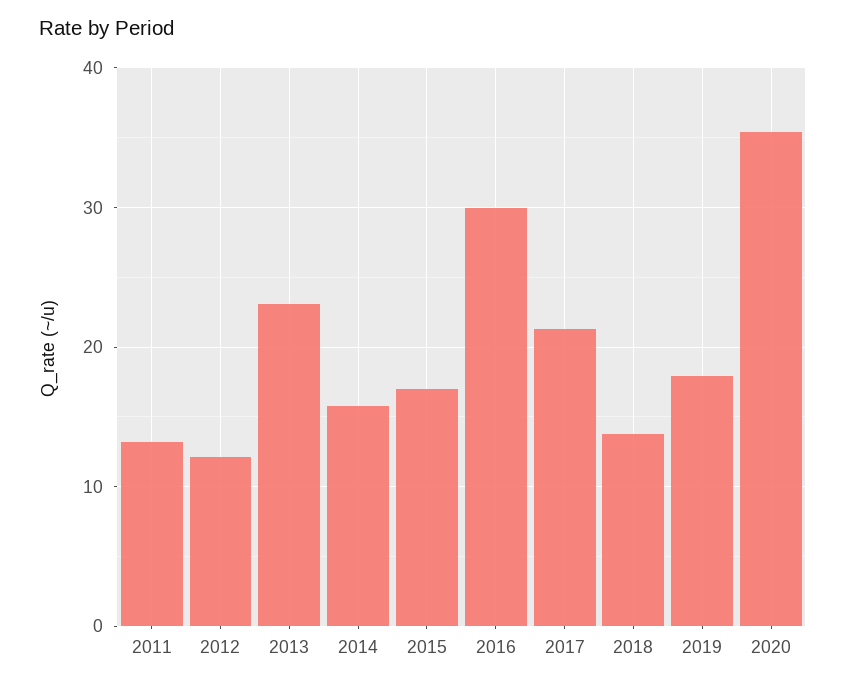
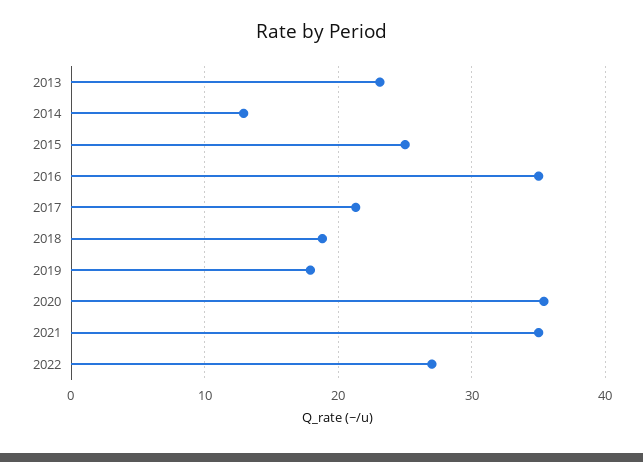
2011: 13 -> none
2012: 12 -> none
2014: 16 -> 13
2015: 17 -> 25
2016: 30 -> 35
2018: 14 -> 19
2021: none -> 35
2022: none -> 27

